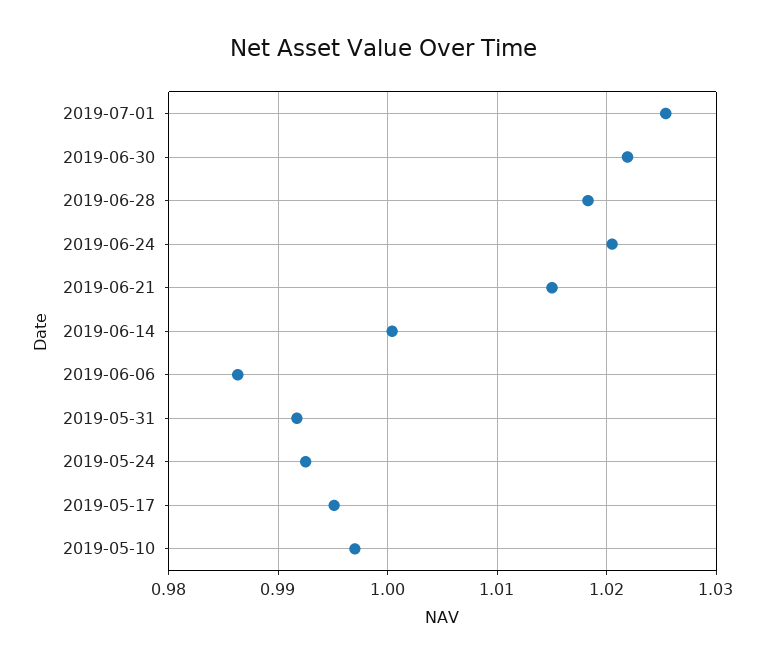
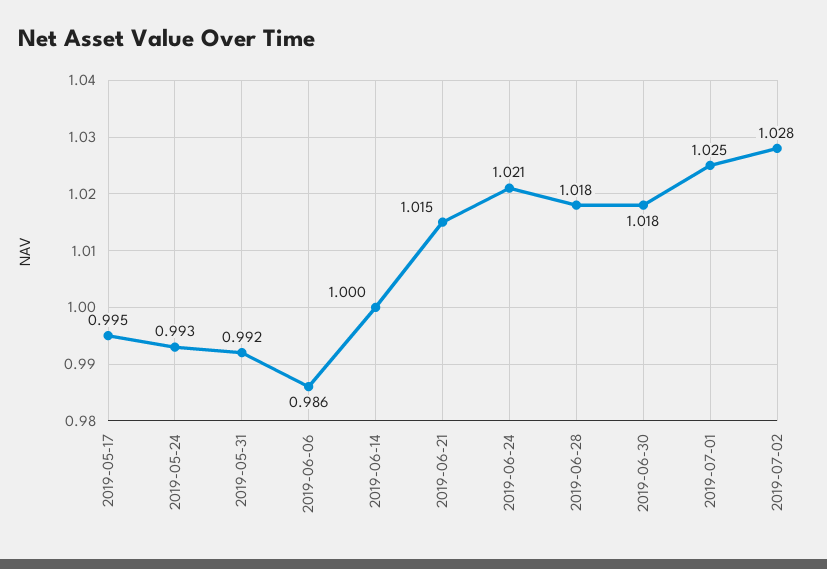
2019-06-30: 1.022 -> 1.018
2019-05-10: 0.997 -> none
2019-07-02: none -> 1.028

